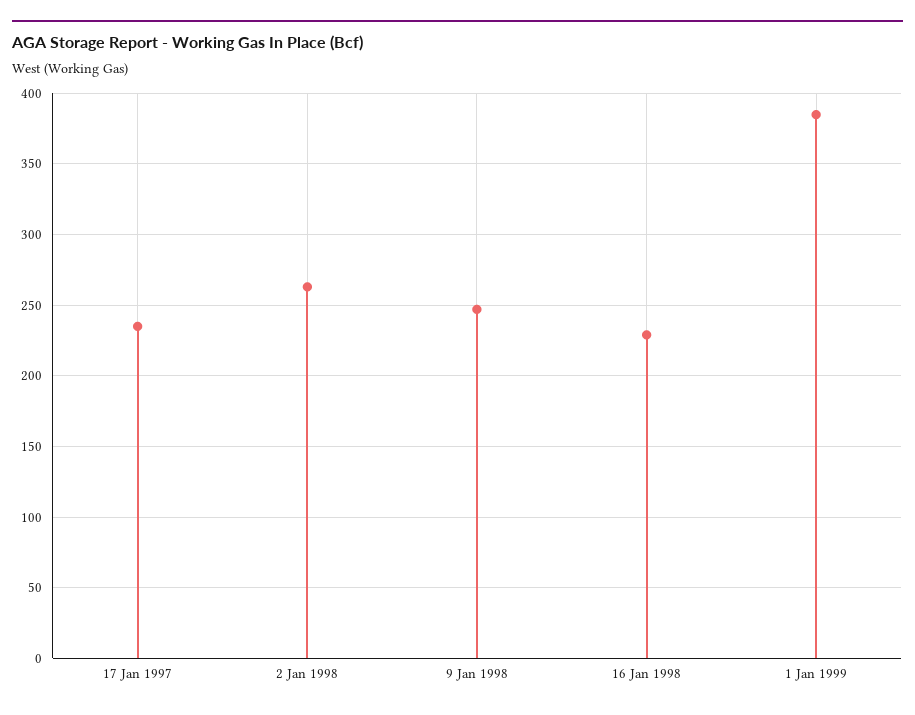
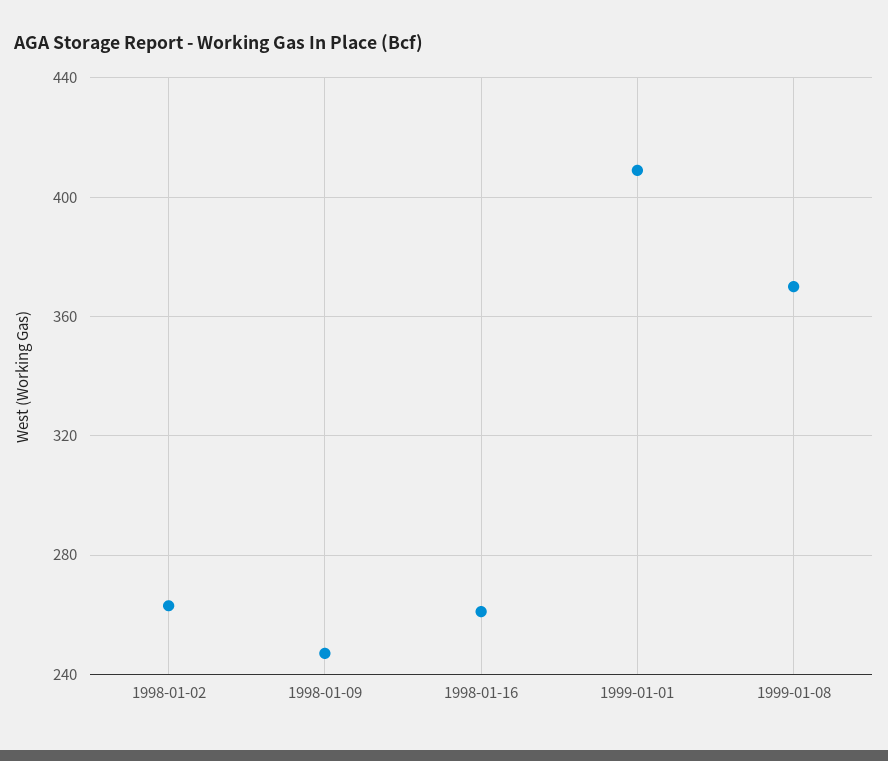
17 Jan 1997: 235 -> none
16 Jan 1998: 230 -> 260
1 Jan 1999: 385 -> 410
1999-01-08: none -> 370

